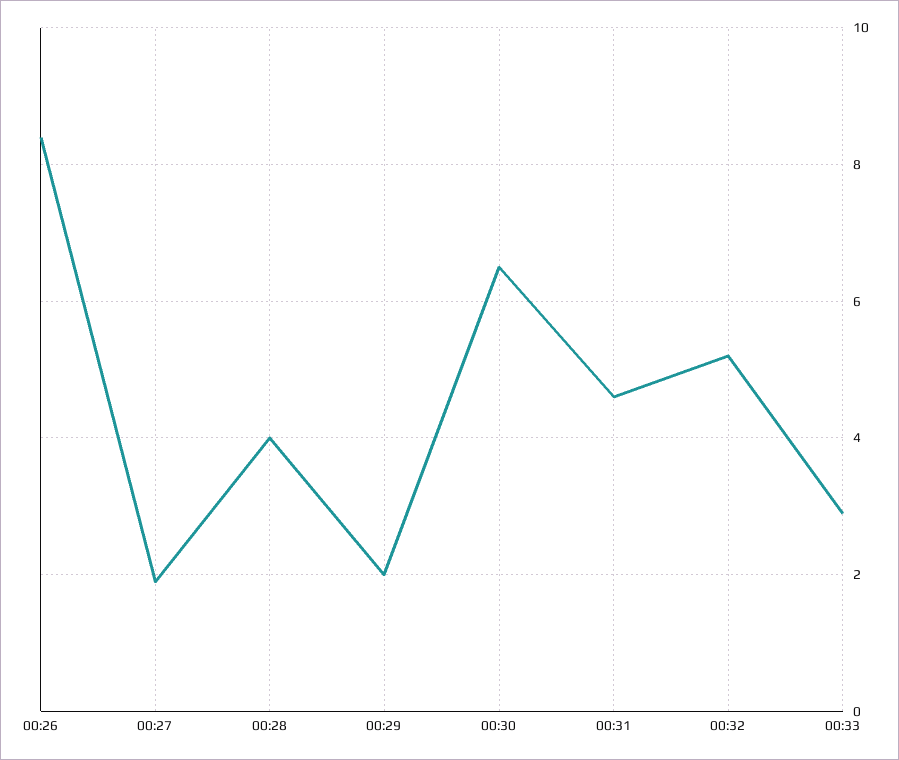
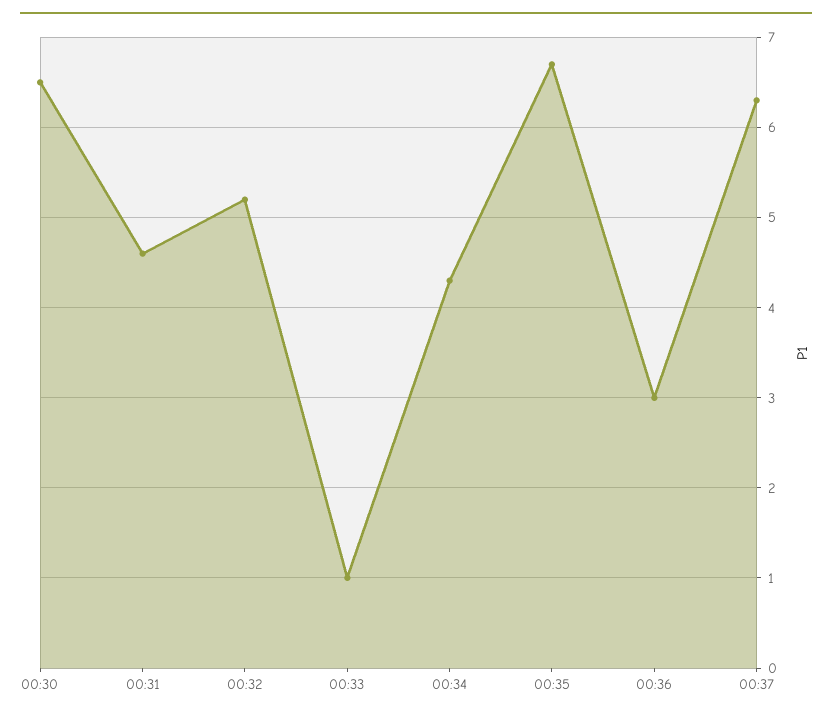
00:26: 8.5 -> none
00:27: 2 -> none
00:28: 4 -> none
00:29: 2 -> none
00:33: 3 -> 1
00:34: none -> 4.3
00:35: none -> 6.7
00:36: none -> 3
00:37: none -> 6.3

